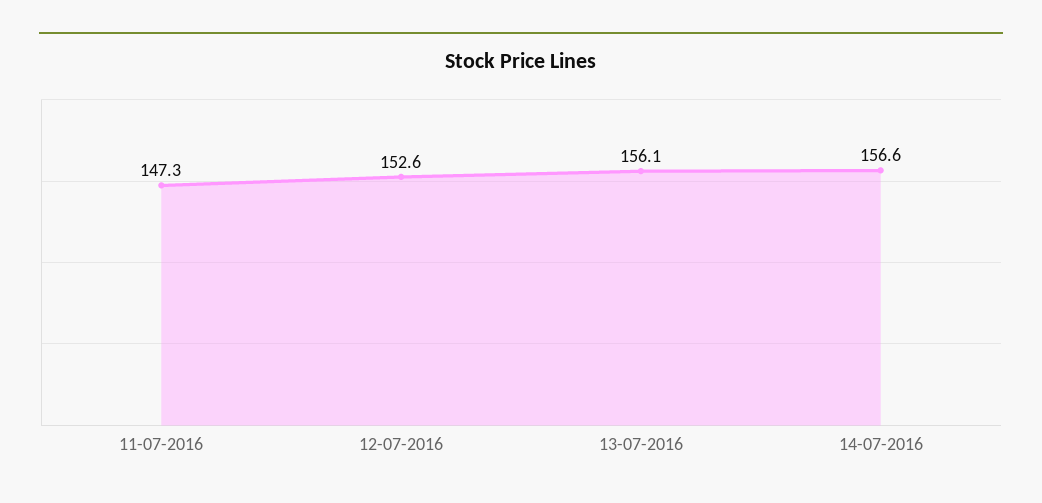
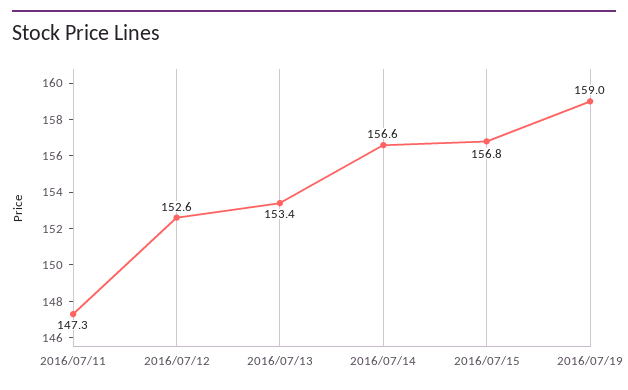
13-07-2016: 156.1 -> 153.4
2016/07/15: none -> 156.8
2016/07/19: none -> 159

